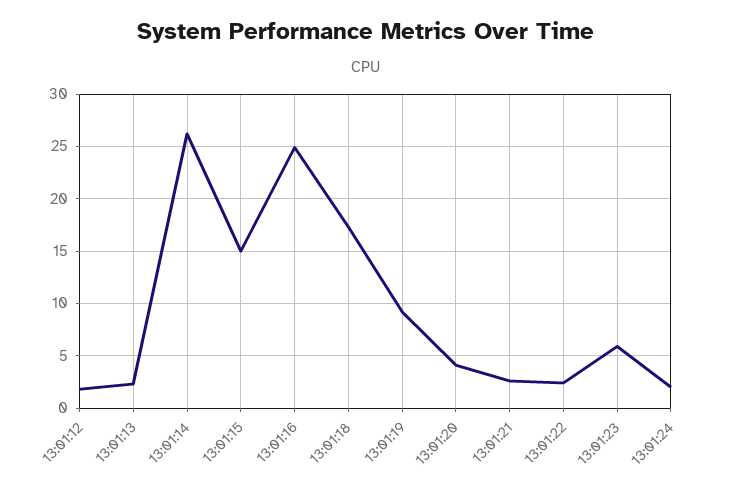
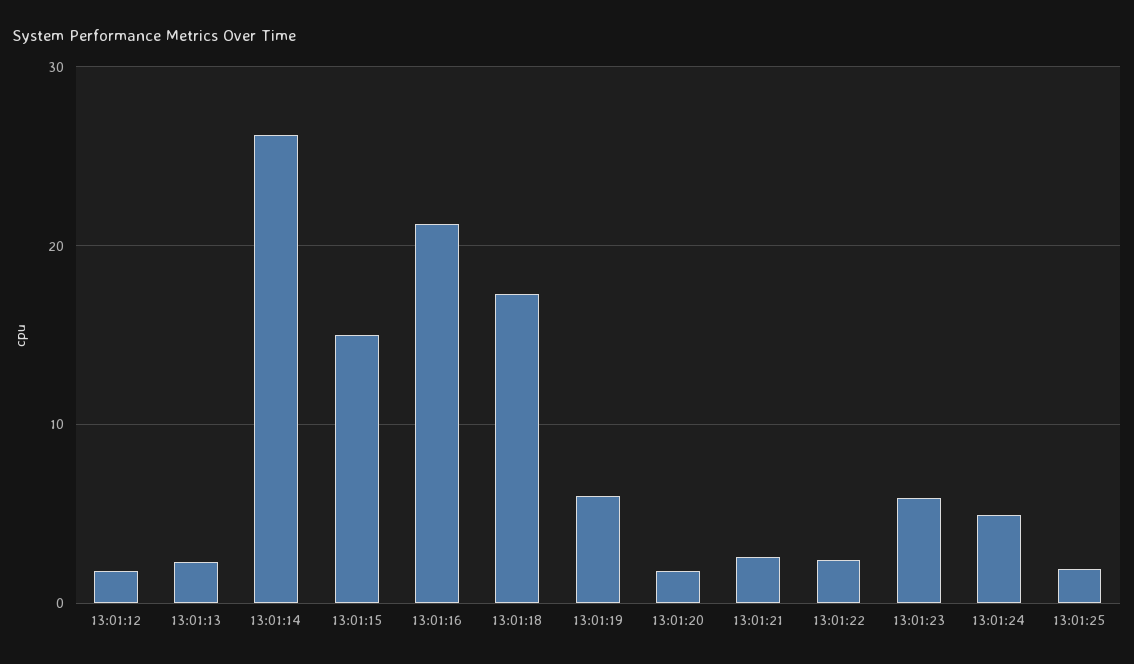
13:01:16: 25 -> 21
13:01:19: 9 -> 6
13:01:20: 4 -> 2
13:01:24: 2 -> 5
13:01:25: none -> 2

